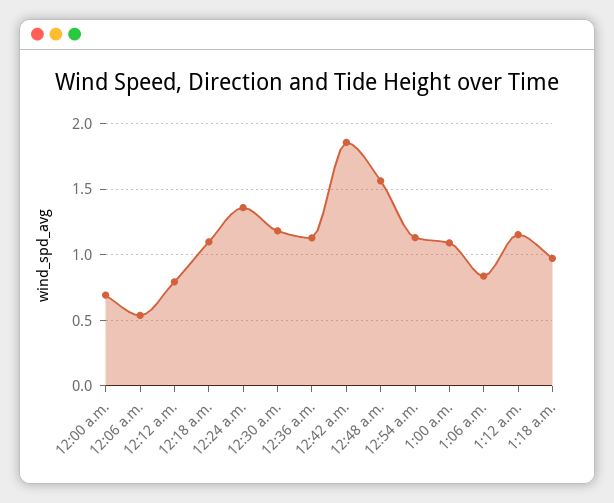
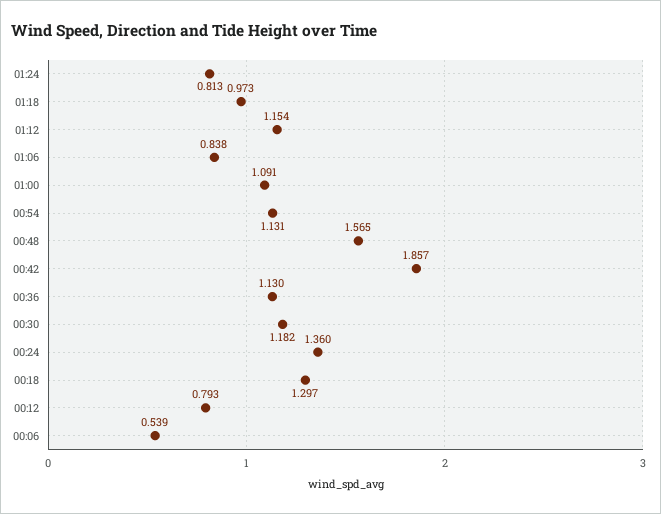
12:00 a.m.: 0.7 -> none
12:18 a.m.: 1.1 -> 1.297
01:24: none -> 0.813

